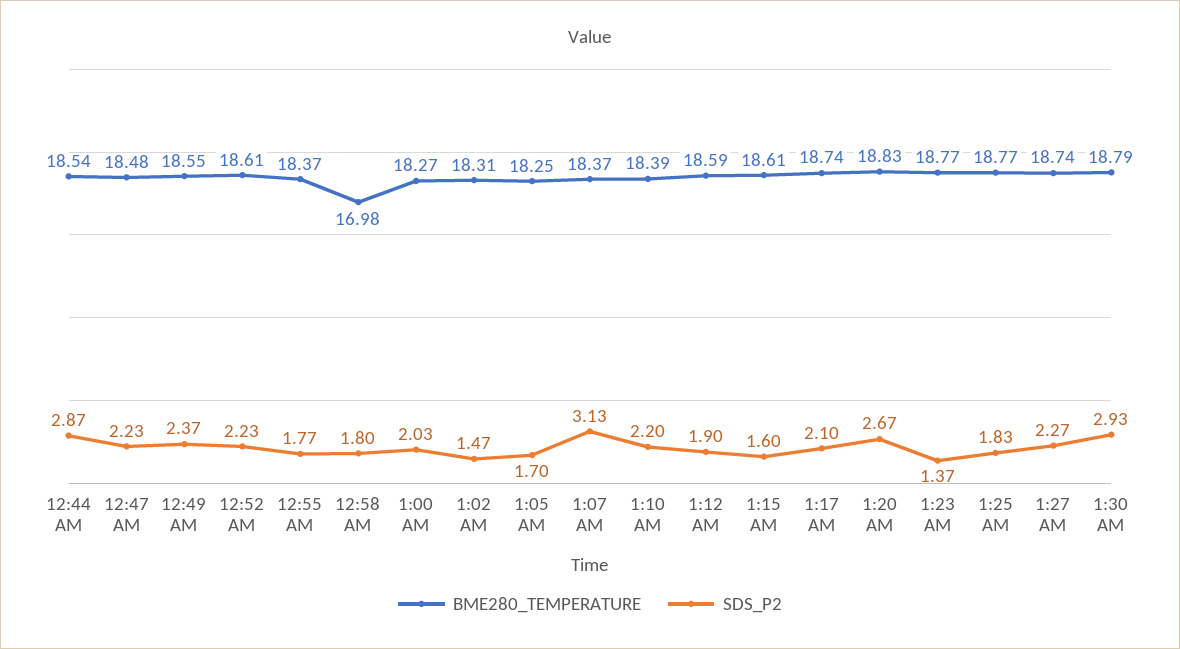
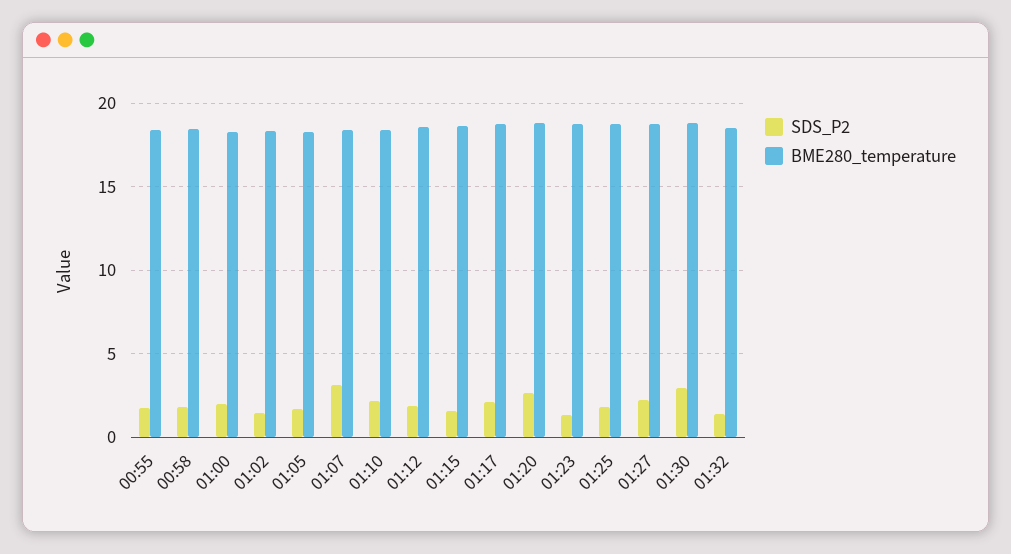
BME280_TEMPERATURE, 12:44 AM: 18.54 -> none
SDS_P2, 12:44 AM: 2.87 -> none
BME280_TEMPERATURE, 12:47 AM: 18.48 -> none
SDS_P2, 12:47 AM: 2.23 -> none
BME280_TEMPERATURE, 12:49 AM: 18.55 -> none
SDS_P2, 12:49 AM: 2.37 -> none
BME280_TEMPERATURE, 12:52 AM: 18.61 -> none
SDS_P2, 12:52 AM: 2.23 -> none
BME280_TEMPERATURE, 12:58 AM: 16.98 -> 18.5
SDS_P2, 01:32: none -> 1.5
BME280_TEMPERATURE, 01:32: none -> 18.5

